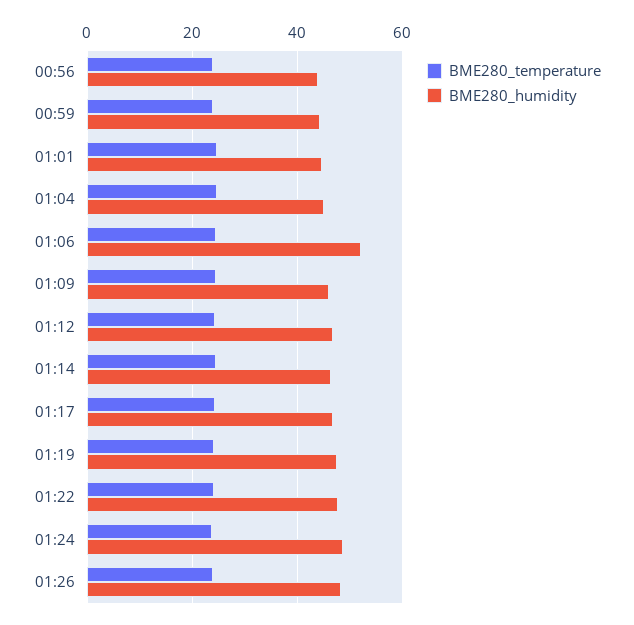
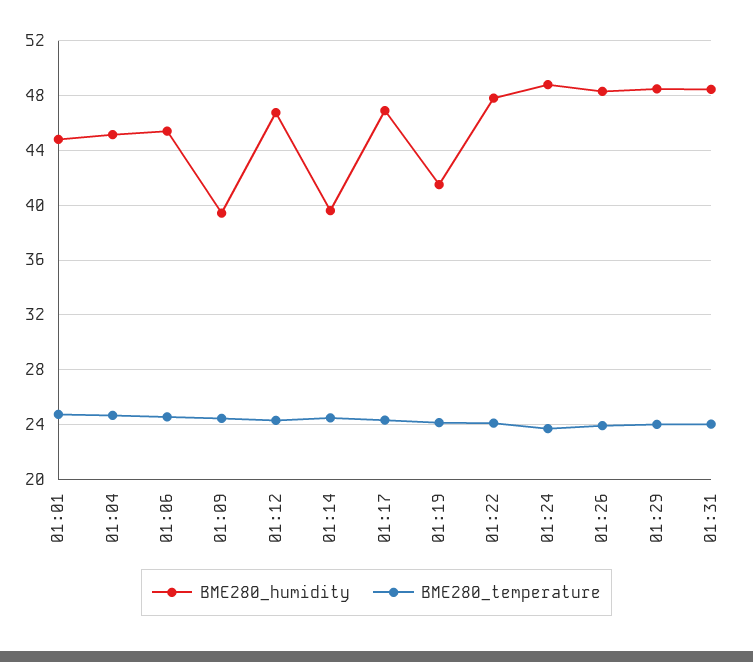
BME280_temperature, 00:56: 24 -> none
BME280_humidity, 00:56: 44 -> none
BME280_temperature, 00:59: 24 -> none
BME280_humidity, 00:59: 44 -> none
BME280_humidity, 01:06: 52 -> 45.5
BME280_humidity, 01:09: 46 -> 39.5
BME280_humidity, 01:14: 46 -> 39.5
BME280_humidity, 01:19: 48 -> 41.5
BME280_humidity, 01:29: none -> 48.5
BME280_temperature, 01:29: none -> 24
BME280_humidity, 01:31: none -> 48.5
BME280_temperature, 01:31: none -> 24

